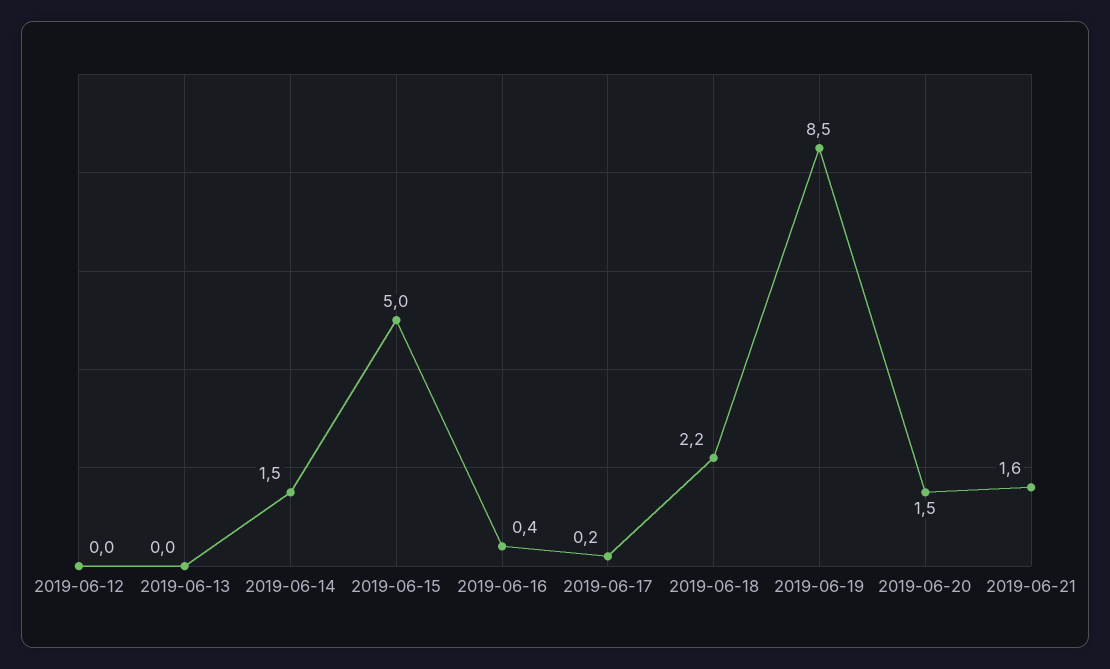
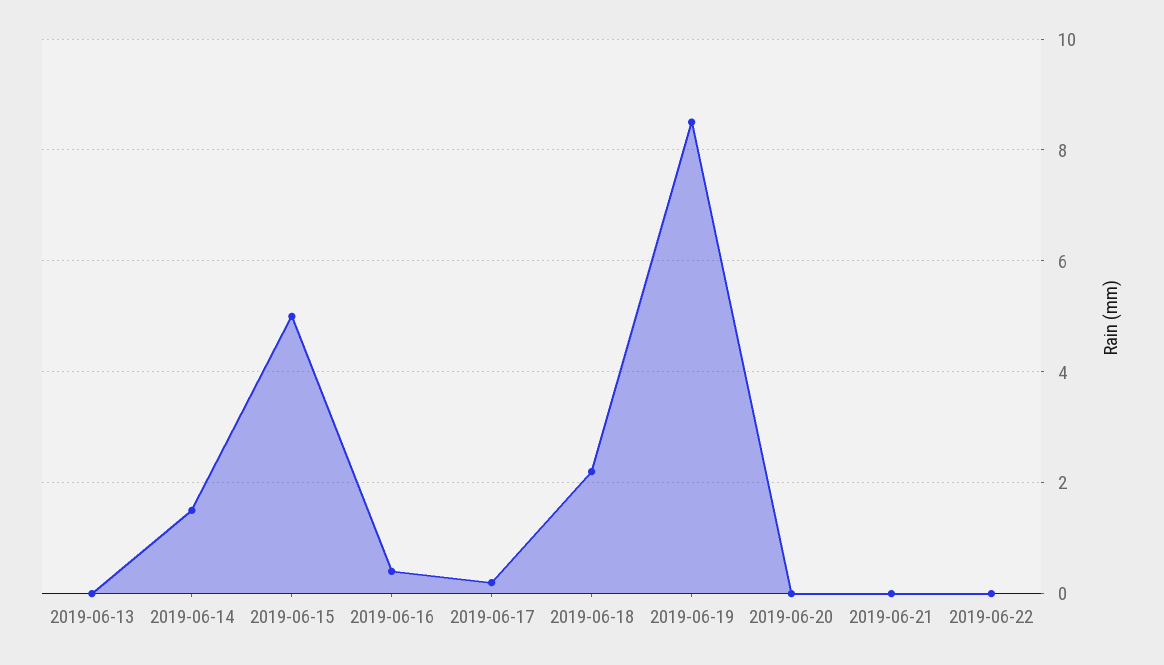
2019-06-12: 0 -> none
2019-06-20: 1.5 -> 0
2019-06-21: 1.6 -> 0
2019-06-22: none -> 0

